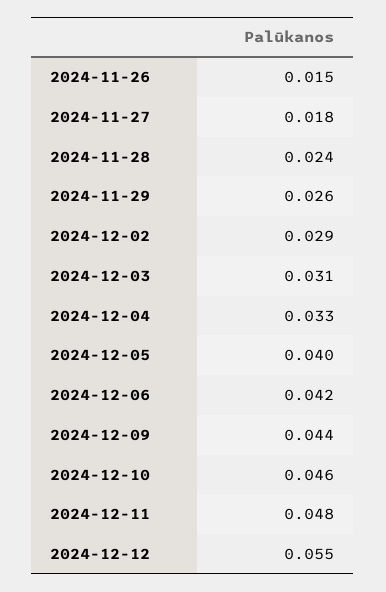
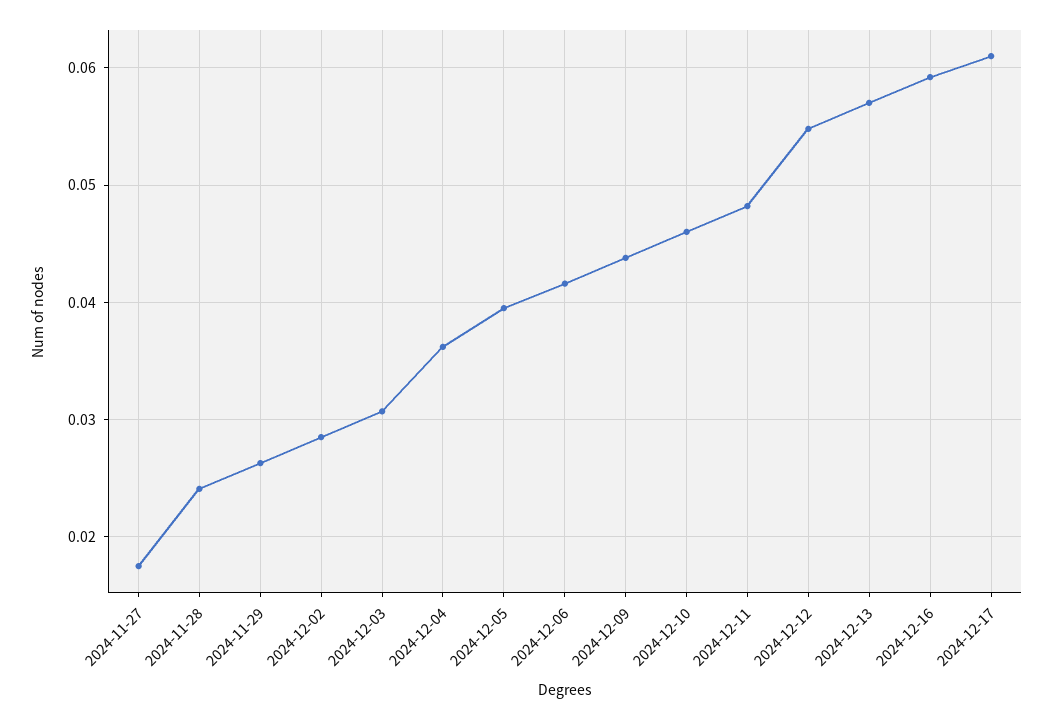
2024-11-26: 0.015 -> none
2024-12-04: 0.033 -> 0.036
2024-12-13: none -> 0.057
2024-12-16: none -> 0.059
2024-12-17: none -> 0.061

